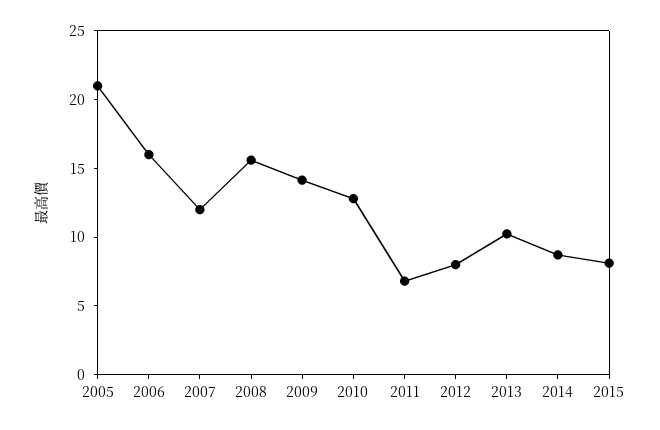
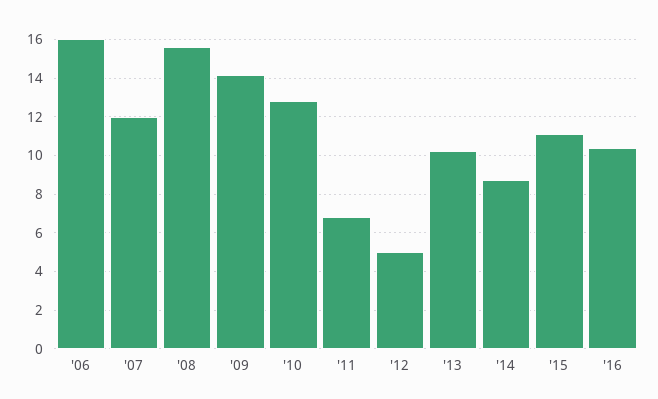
2005: 21 -> none
2012: 8 -> 5
2015: 8 -> 11
'16: none -> 10.5

